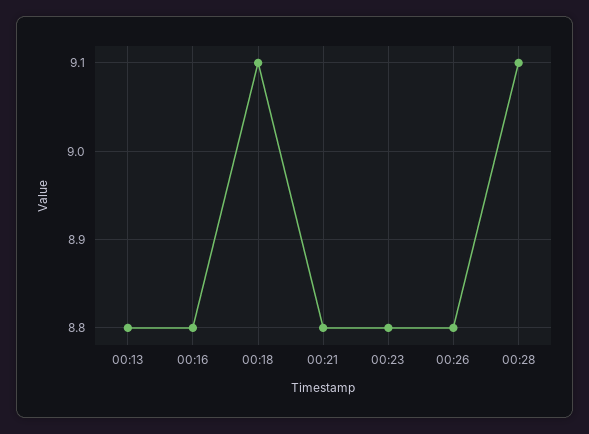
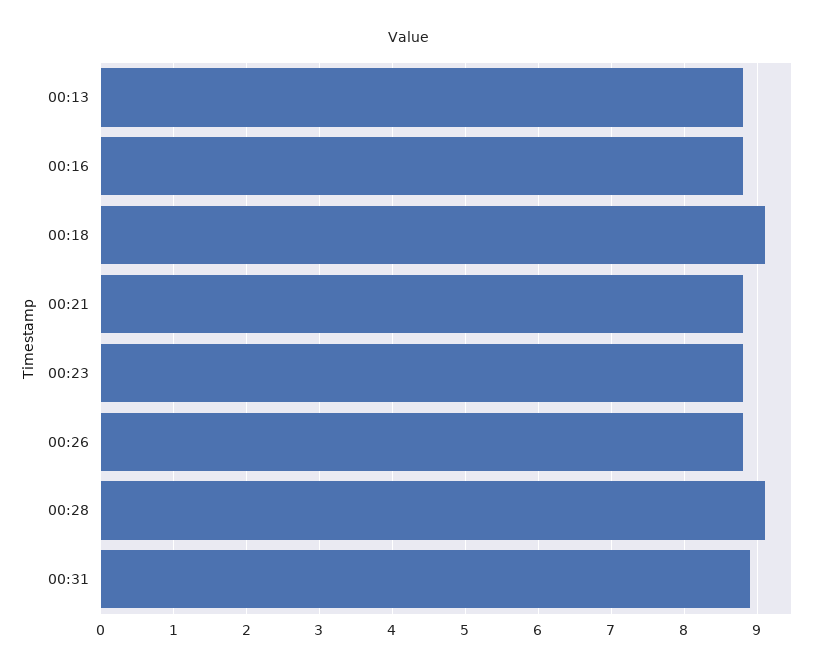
00:31: none -> 8.9

